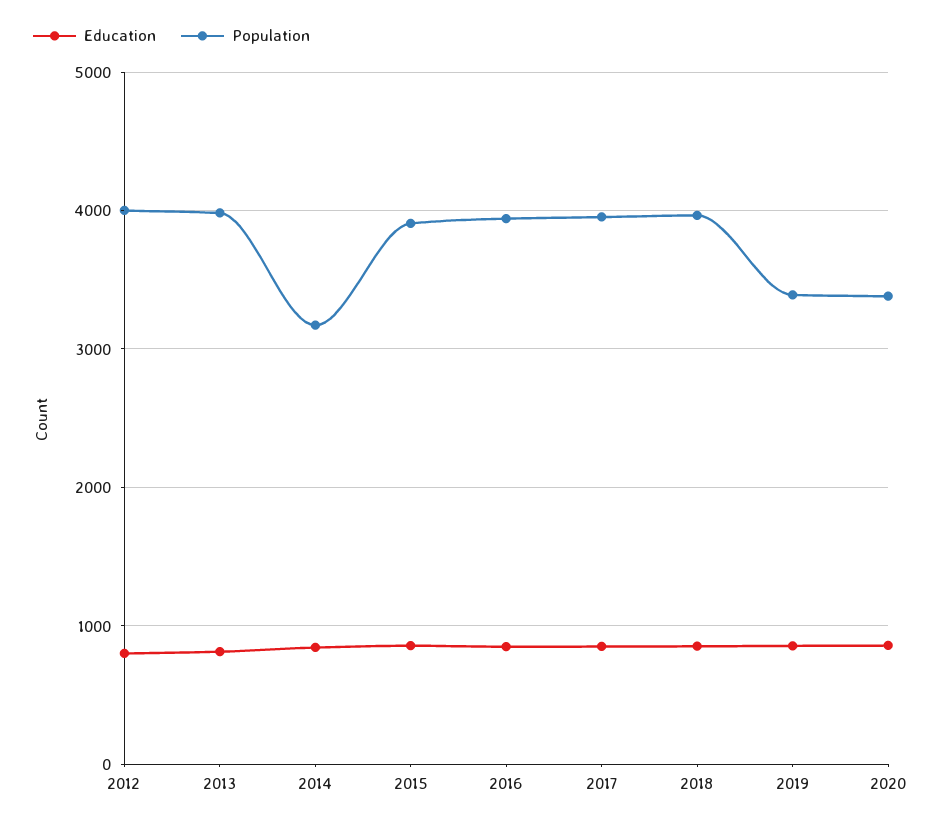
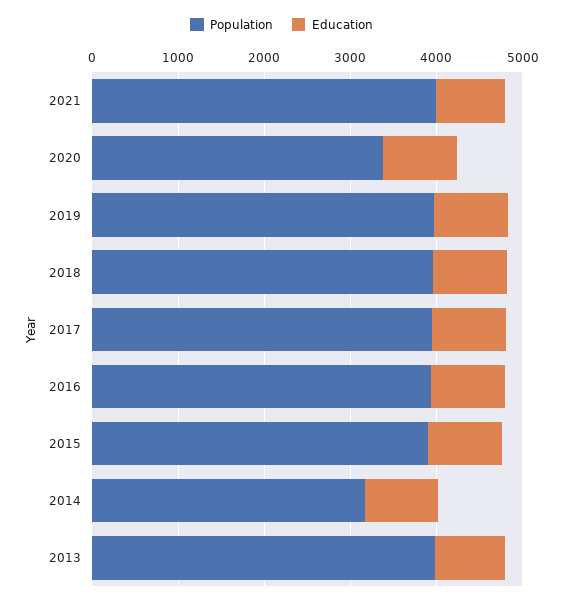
Education, 2012: 800 -> none
Population, 2012: 4000 -> none
Population, 2019: 3400 -> 4000
Population, 2021: none -> 4000
Education, 2021: none -> 800

